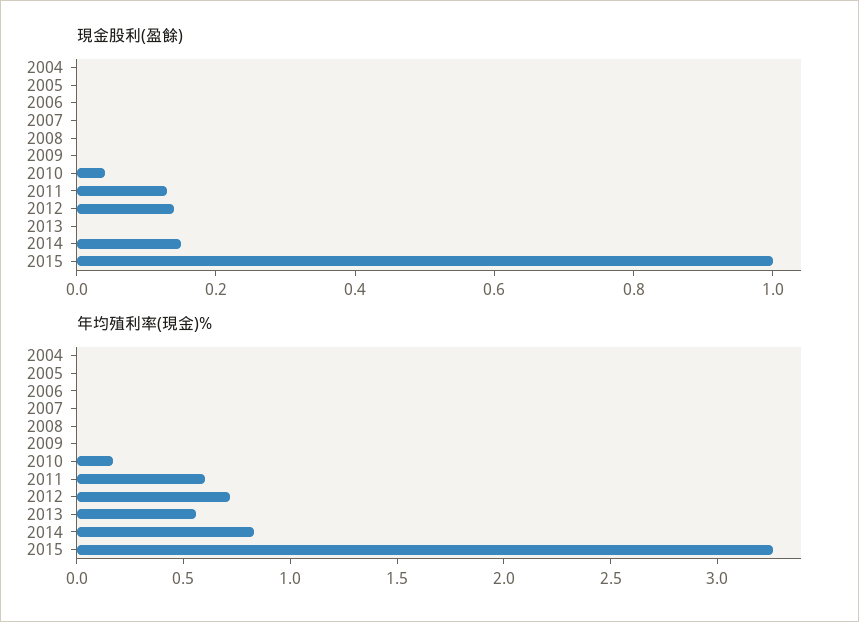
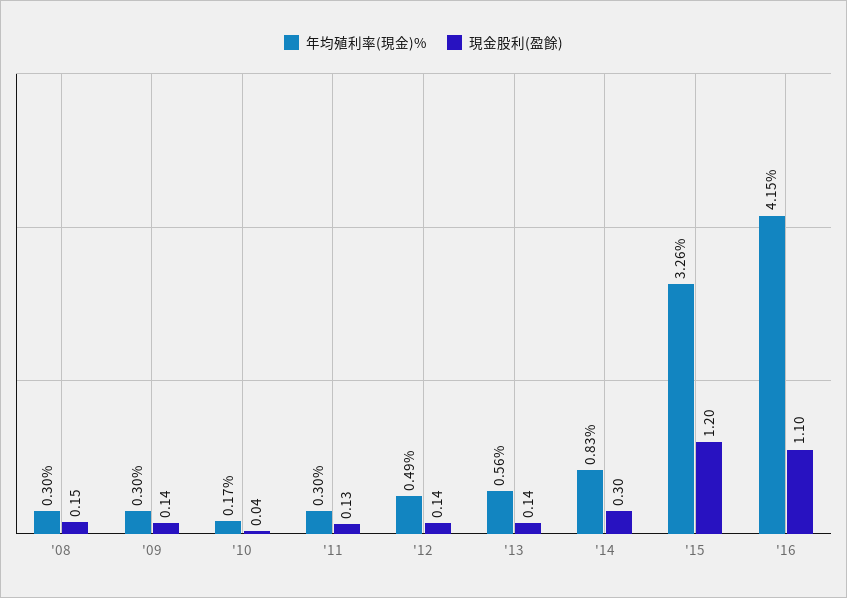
現金股利(盈餘), 2004: 0 -> none
現金股利(盈餘), 2005: 0 -> none
現金股利(盈餘), 2006: 0 -> none
現金股利(盈餘), 2007: 0 -> none
現金股利(盈餘), 2008: 0 -> 0.15
現金股利(盈餘), 2009: 0 -> 0.14
現金股利(盈餘), 2013: 0 -> 0.14
現金股利(盈餘), 2014: 0.15 -> 0.3
現金股利(盈餘), 2015: 1 -> 1.2
年均殖利率(現金)%, 2004: 0 -> none
年均殖利率(現金)%, 2005: 0 -> none
年均殖利率(現金)%, 2006: 0 -> none
年均殖利率(現金)%, 2007: 0 -> none
年均殖利率(現金)%, 2008: 0 -> 0.3
年均殖利率(現金)%, 2009: 0 -> 0.3
年均殖利率(現金)%, 2011: 0.6 -> 0.3
年均殖利率(現金)%, 2012: 0.7 -> 0.49
年均殖利率(現金)%, '16: none -> 4.15
現金股利(盈餘), '16: none -> 1.1

